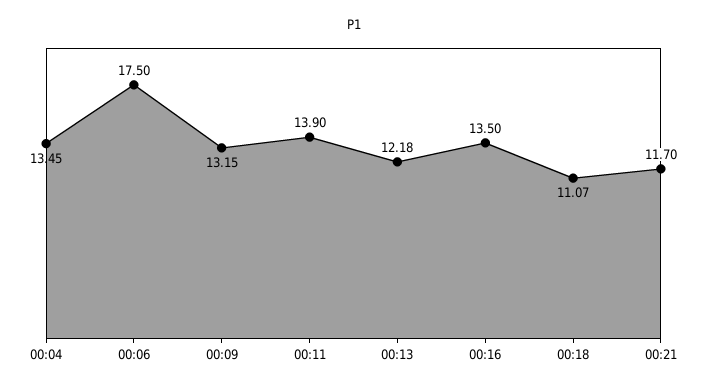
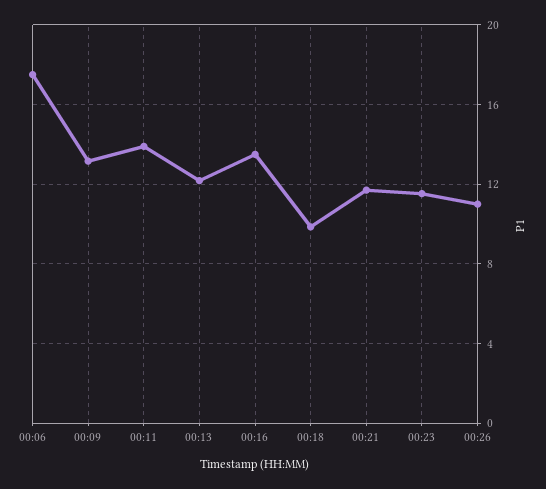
00:04: 13.45 -> none
00:18: 11.07 -> 10
00:23: none -> 11.5
00:26: none -> 11

